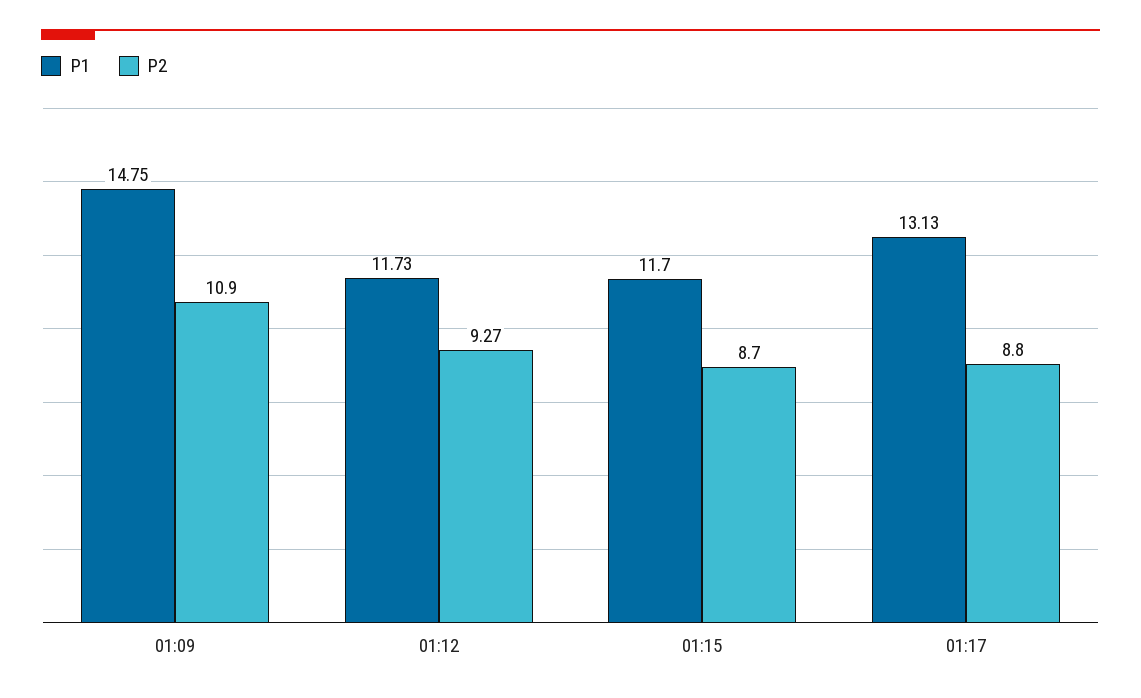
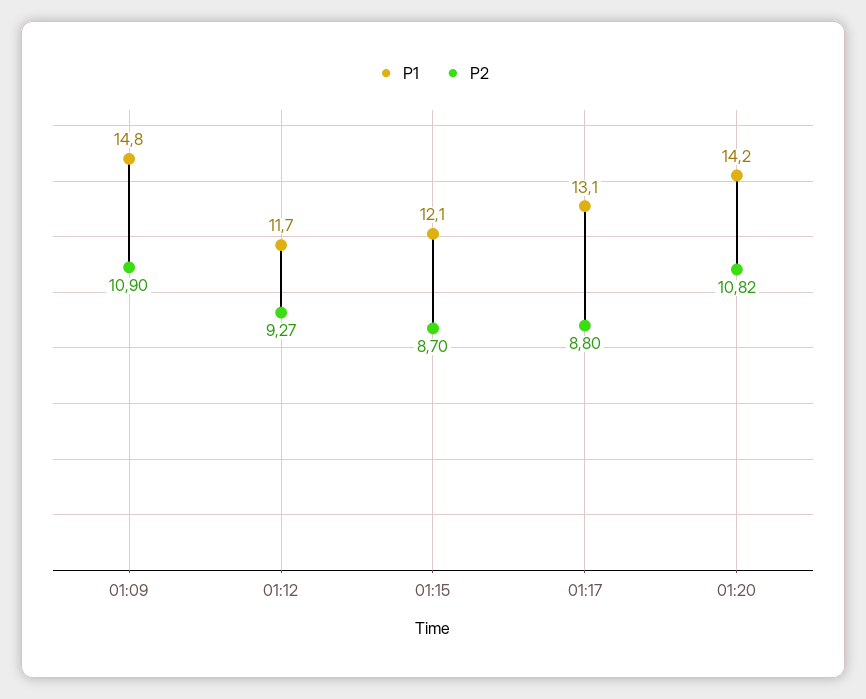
P1, 01:15: 11.7 -> 12.1
P1, 01:20: none -> 14.2
P2, 01:20: none -> 10.82

